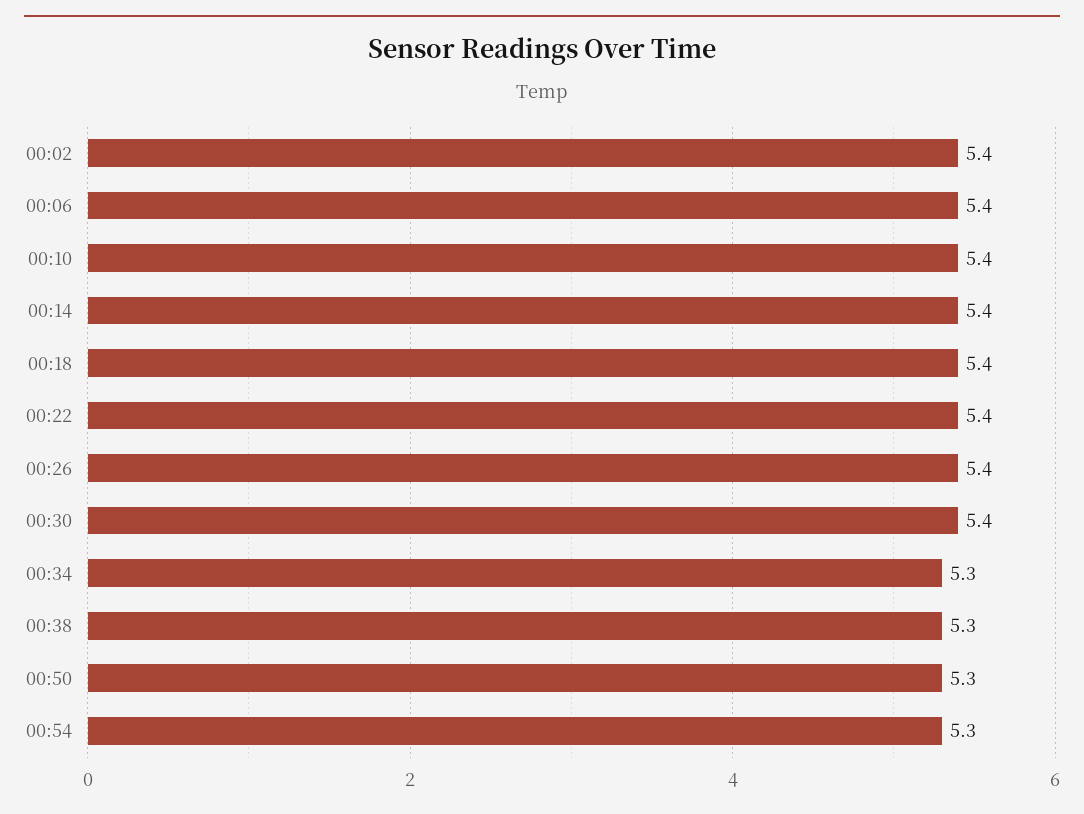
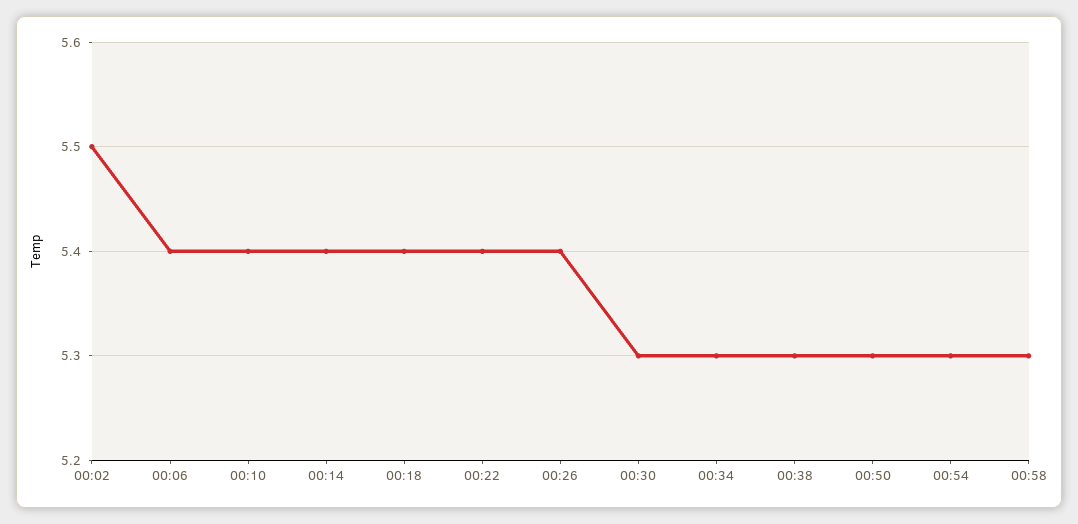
00:02: 5.4 -> 5.5
00:30: 5.4 -> 5.3
00:58: none -> 5.3

